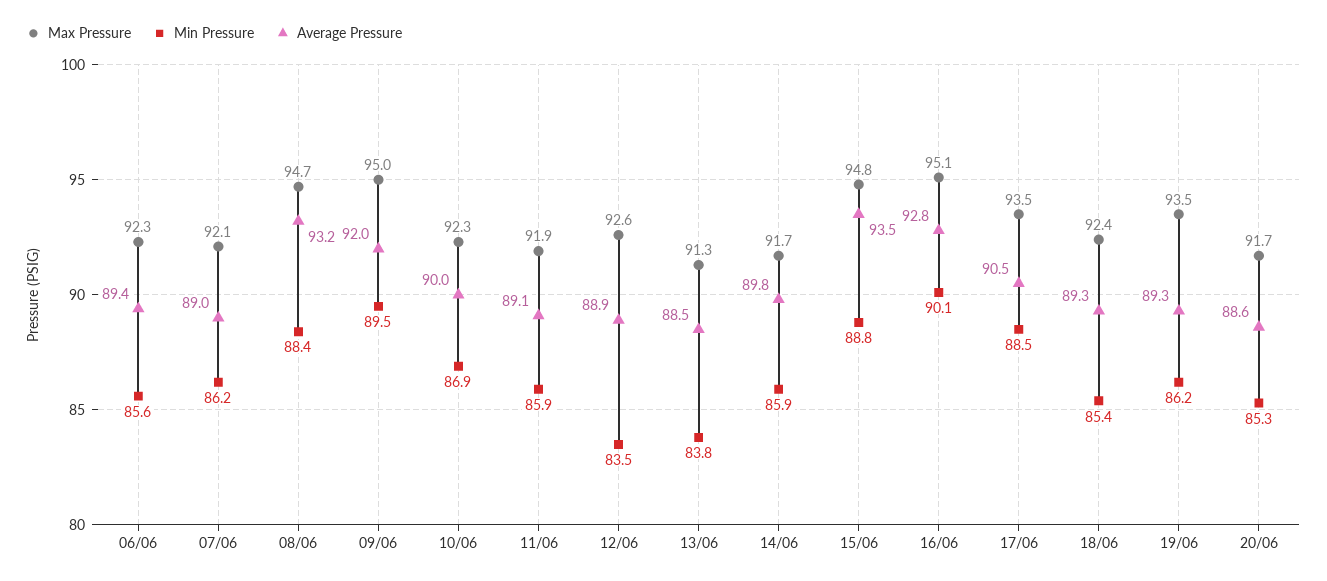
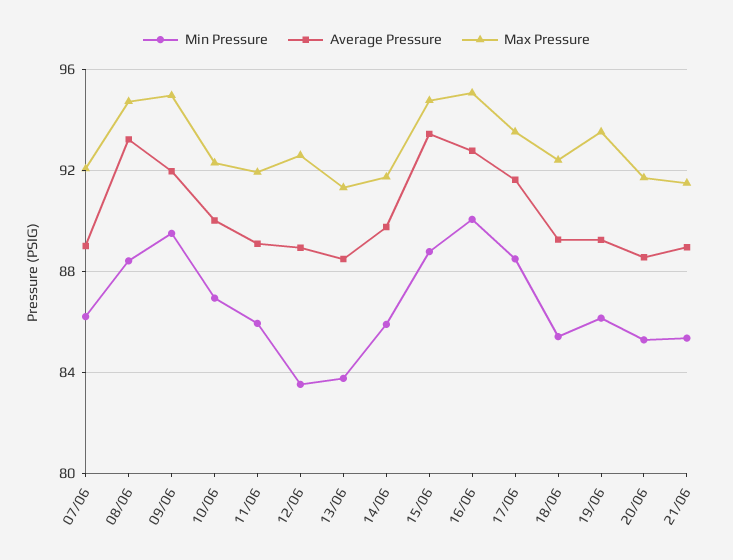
Max Pressure, 06/06: 92.3 -> none
Min Pressure, 06/06: 85.6 -> none
Average Pressure, 06/06: 89.4 -> none
Average Pressure, 17/06: 90.5 -> 91.5
Min Pressure, 21/06: none -> 85.5
Average Pressure, 21/06: none -> 89
Max Pressure, 21/06: none -> 91.5

